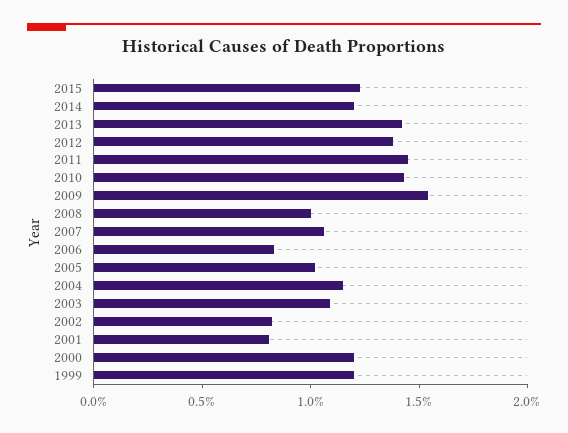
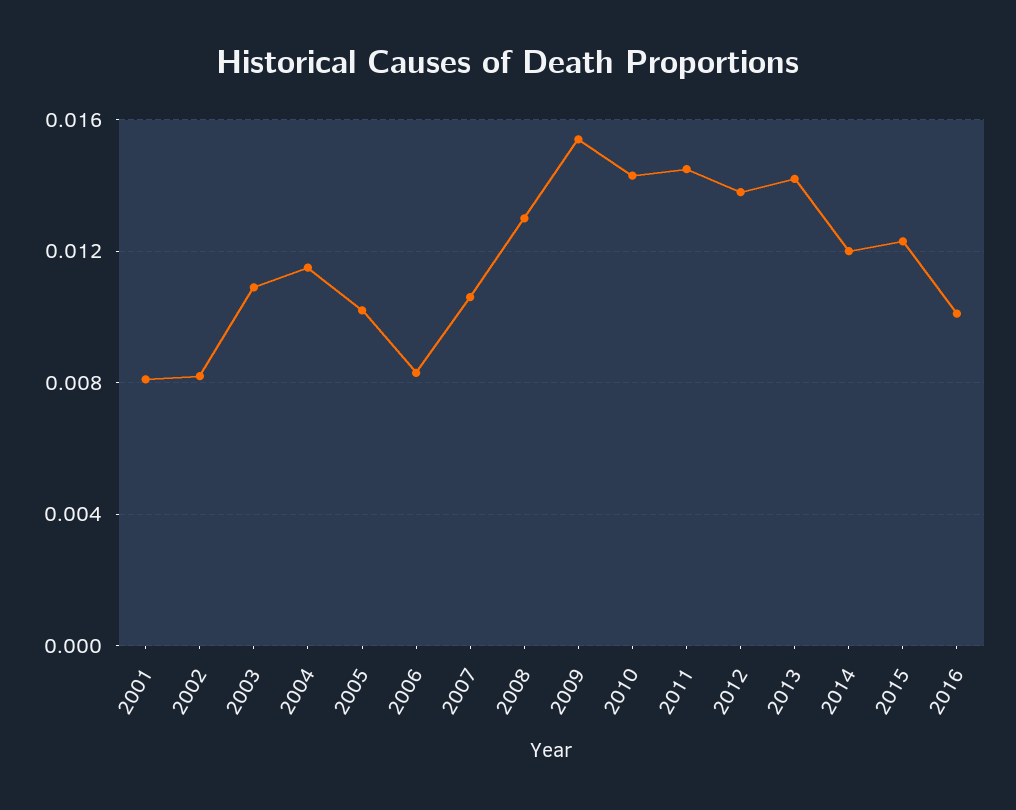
2008: 0.01 -> 0.013
2000: 0.012 -> none
1999: 0.012 -> none
2016: none -> 0.01

